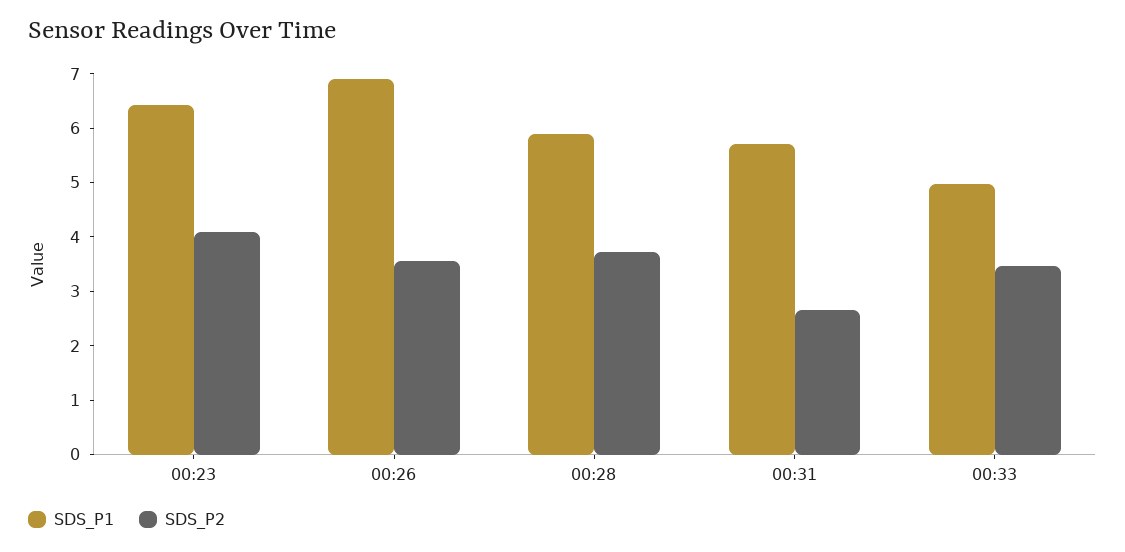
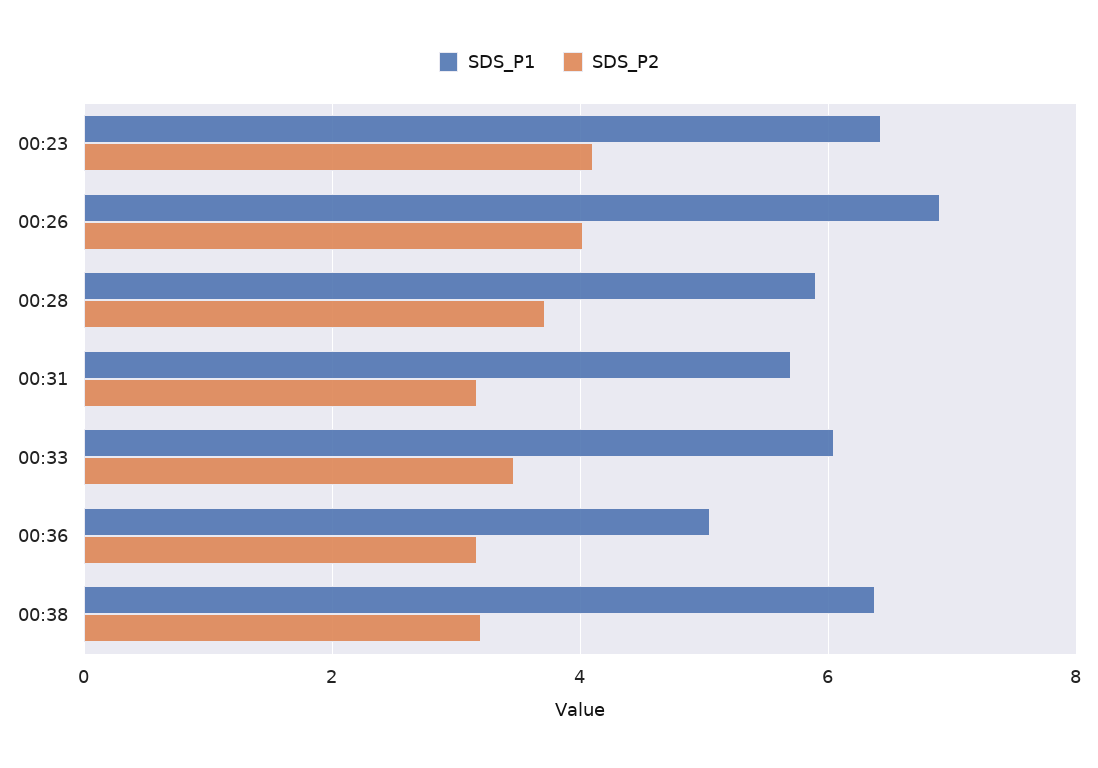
SDS_P2, 00:26: 3.6 -> 4
SDS_P2, 00:31: 2.6 -> 3.2
SDS_P1, 00:33: 5 -> 6
SDS_P1, 00:36: none -> 5
SDS_P2, 00:36: none -> 3.2
SDS_P1, 00:38: none -> 6.4
SDS_P2, 00:38: none -> 3.2

